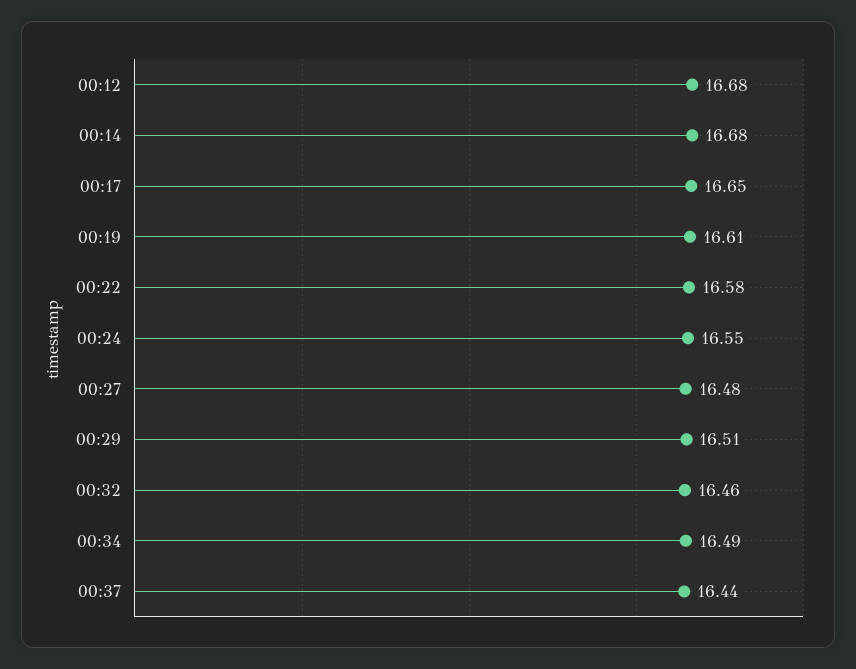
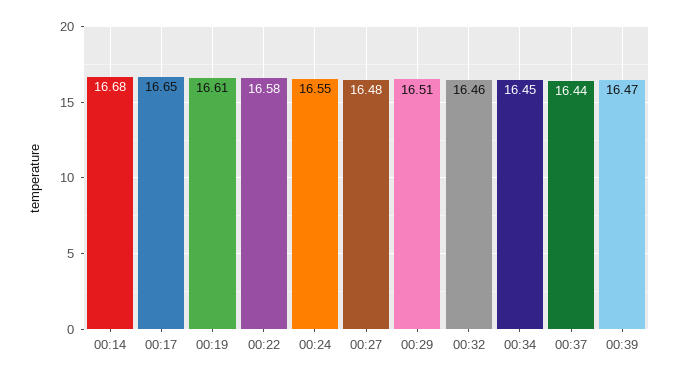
00:12: 16.68 -> none
00:34: 16.49 -> 16.45
00:39: none -> 16.47

